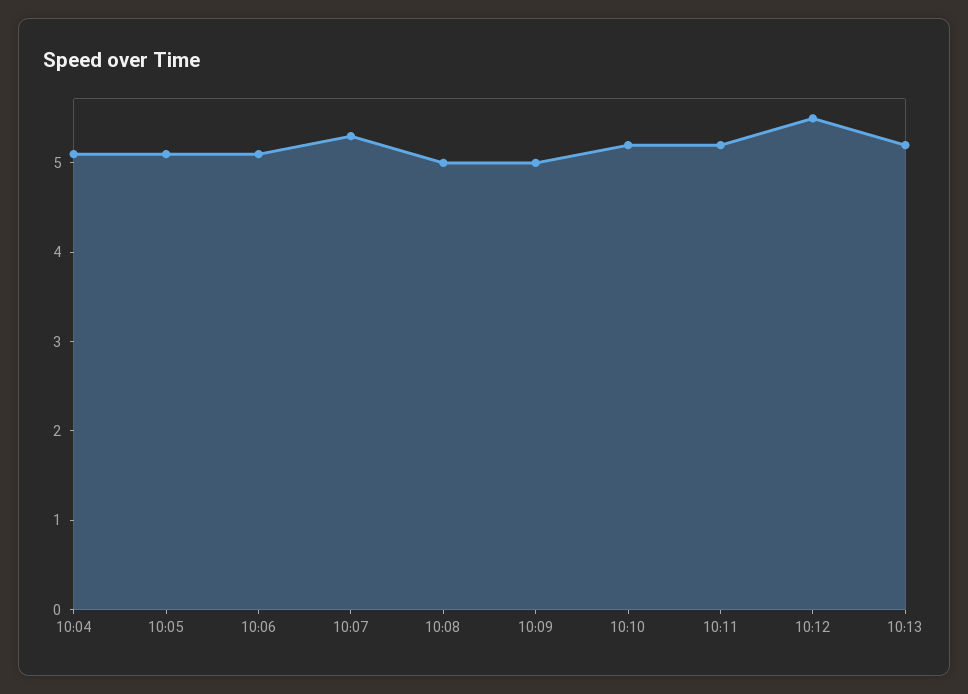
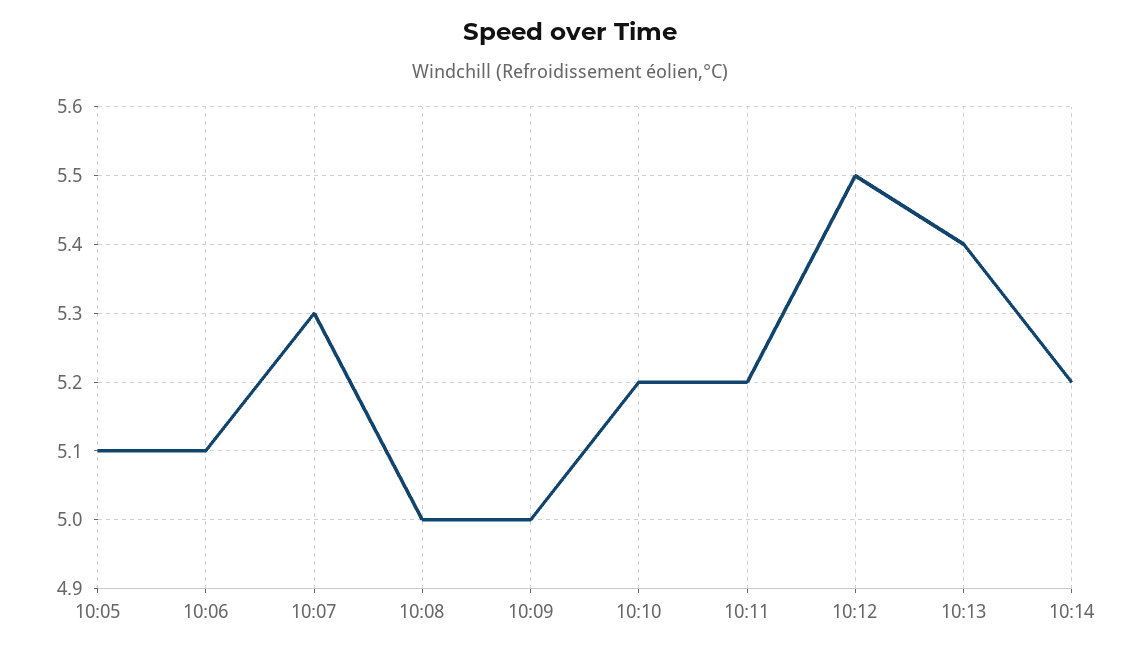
10:04: 5.1 -> none
10:13: 5.2 -> 5.4
10:14: none -> 5.2

